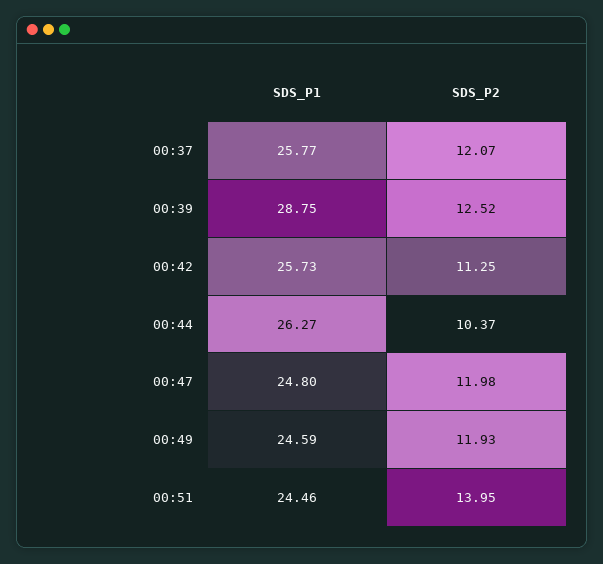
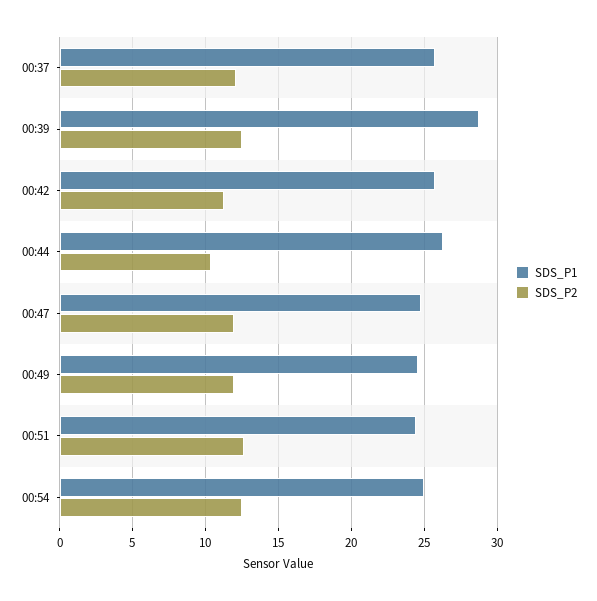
SDS_P2, 00:51: 13.95 -> 12.5
SDS_P1, 00:54: none -> 25
SDS_P2, 00:54: none -> 12.5

